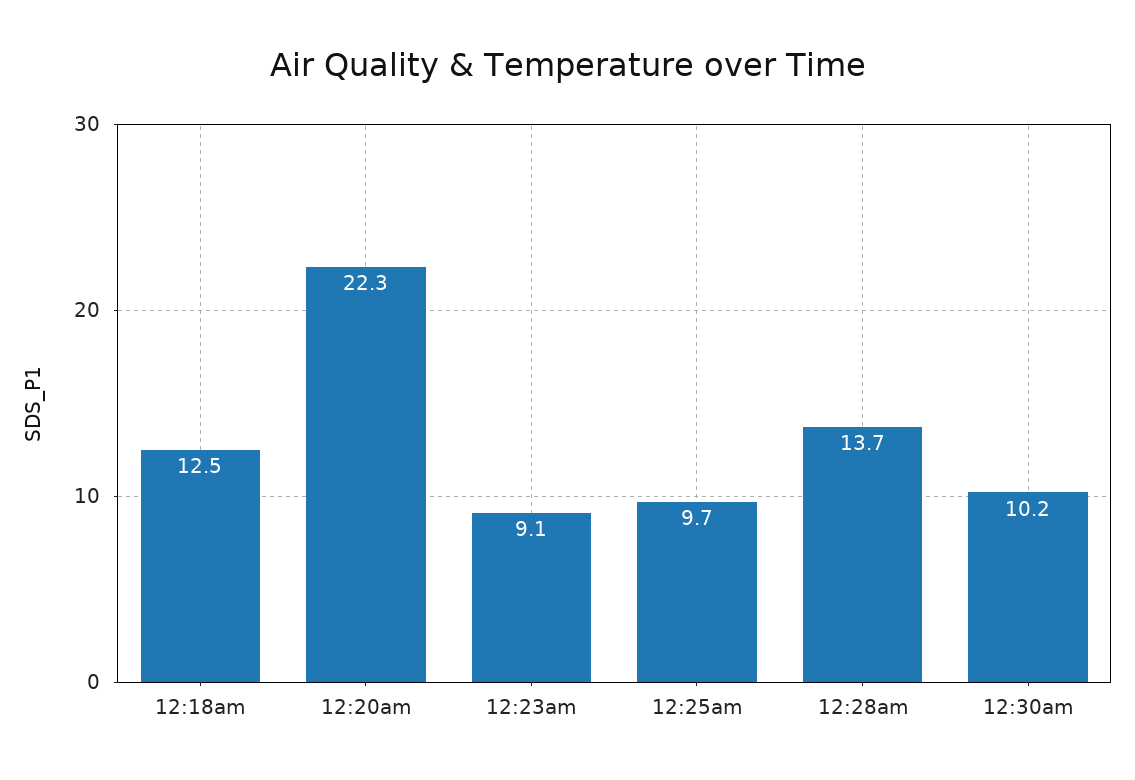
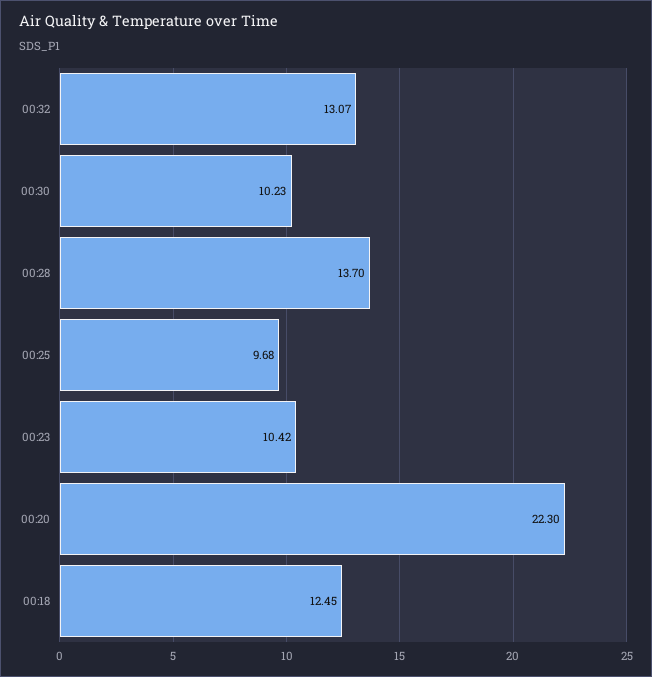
12:23am: 9.1 -> 10.42
00:32: none -> 13.07

